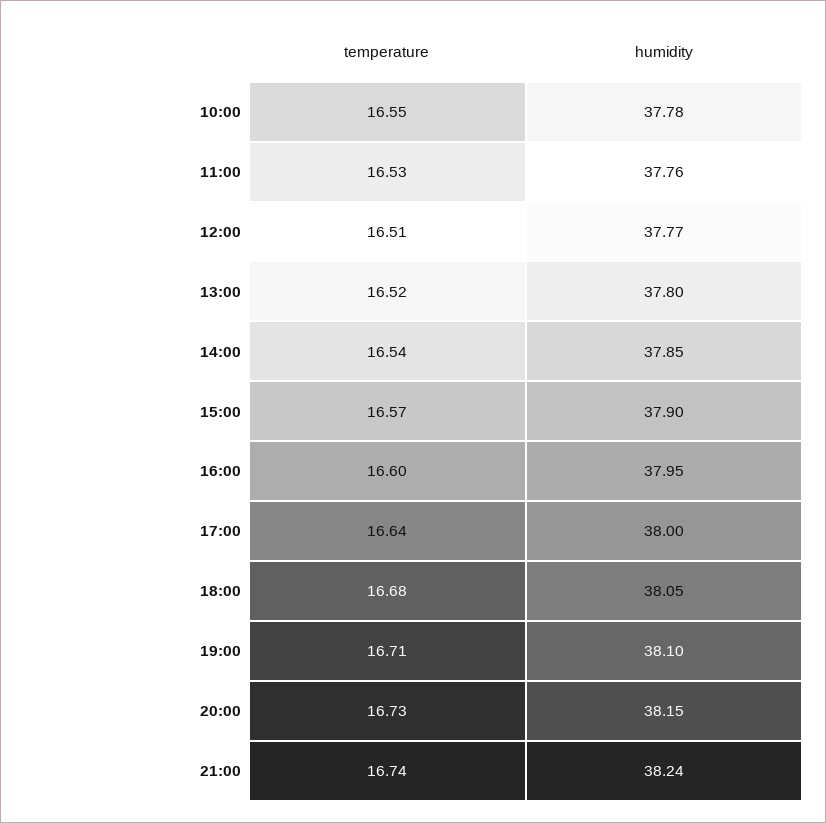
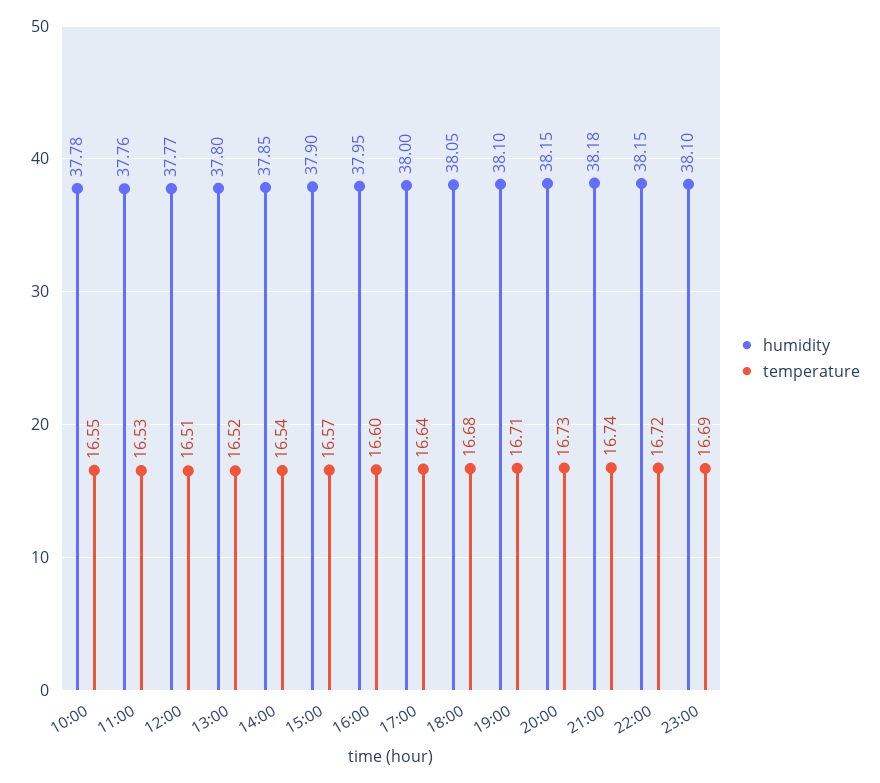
humidity, 21:00: 38.24 -> 38.18
humidity, 22:00: none -> 38.15
temperature, 22:00: none -> 16.72
humidity, 23:00: none -> 38.1
temperature, 23:00: none -> 16.69

